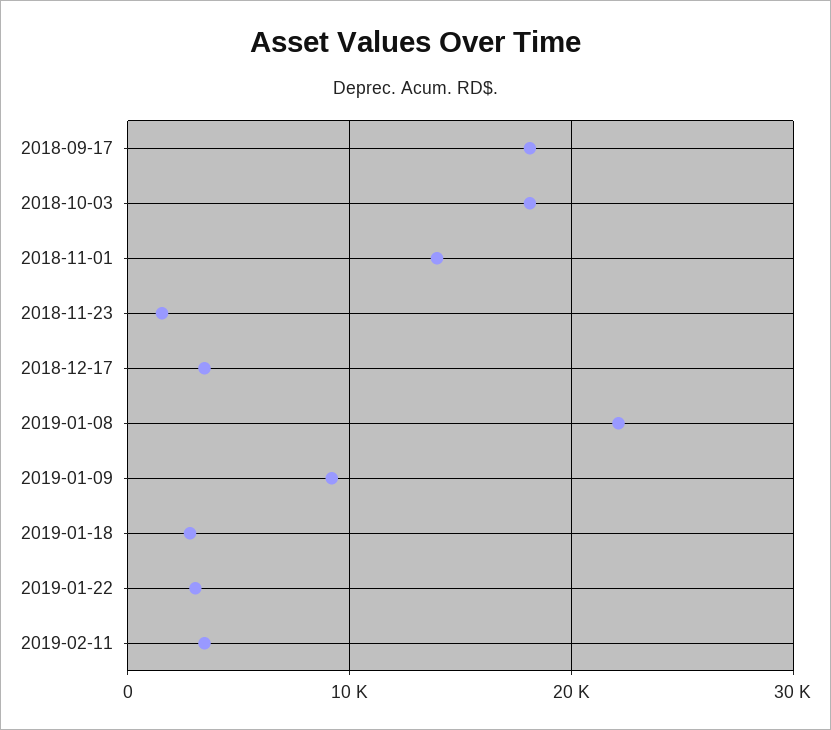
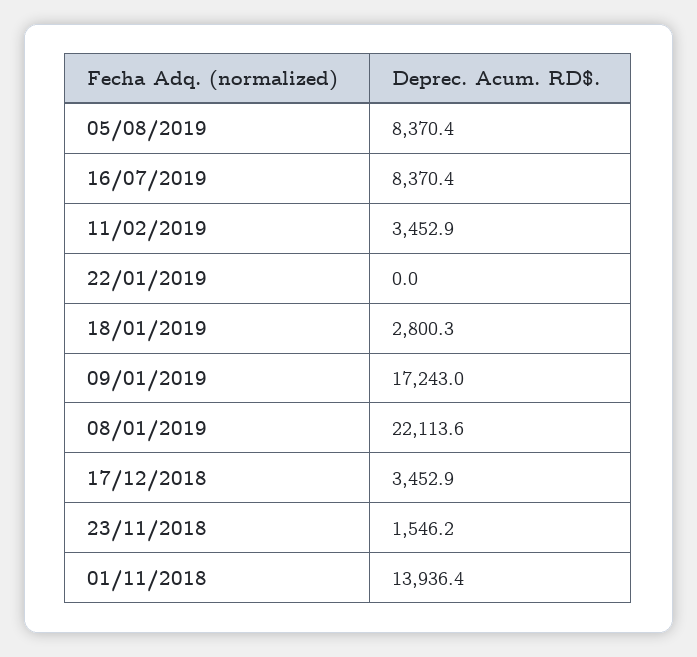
2018-09-17: 18000 -> none
2018-10-03: 18000 -> none
2019-01-09: 9000 -> 17243
2019-01-22: 3000 -> 0
05/08/2019: none -> 8370.4
16/07/2019: none -> 8370.4

